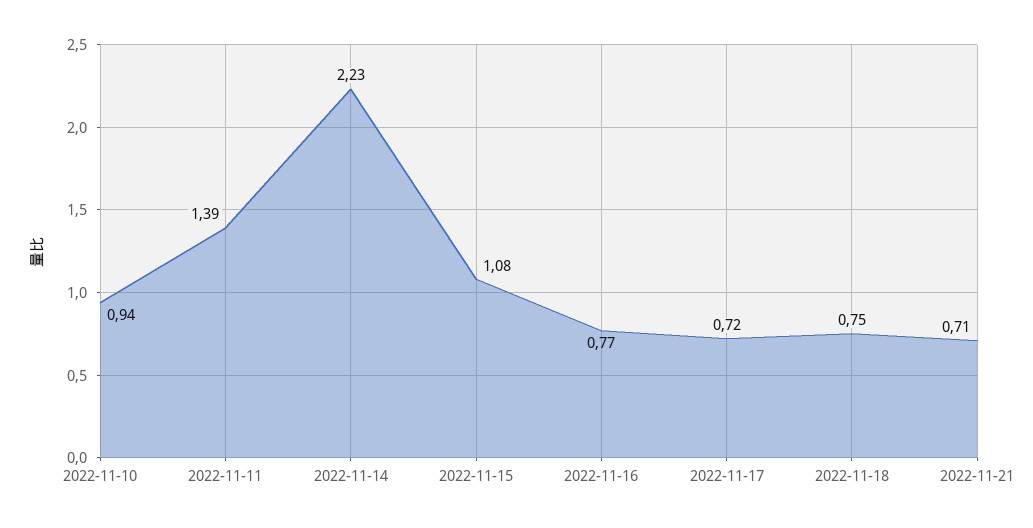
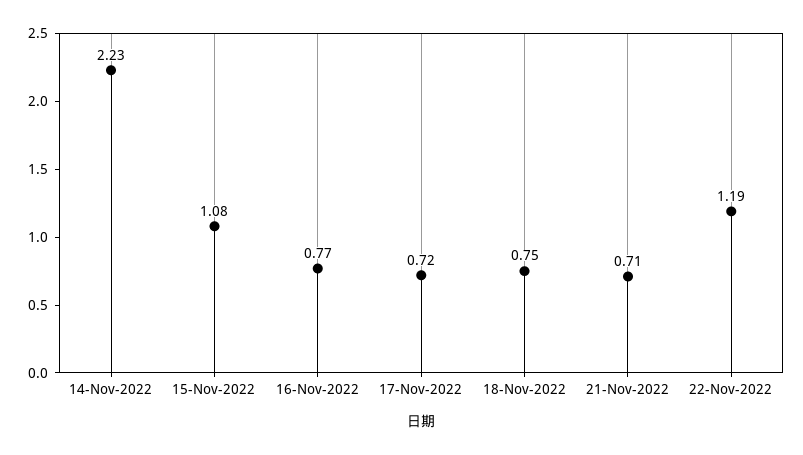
2022-11-10: 0.94 -> none
2022-11-11: 1.39 -> none
22-Nov-2022: none -> 1.19

